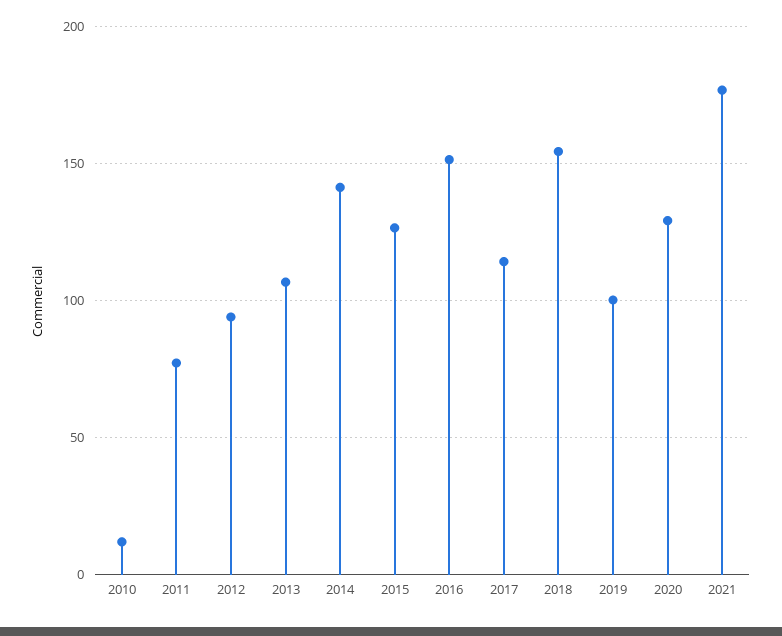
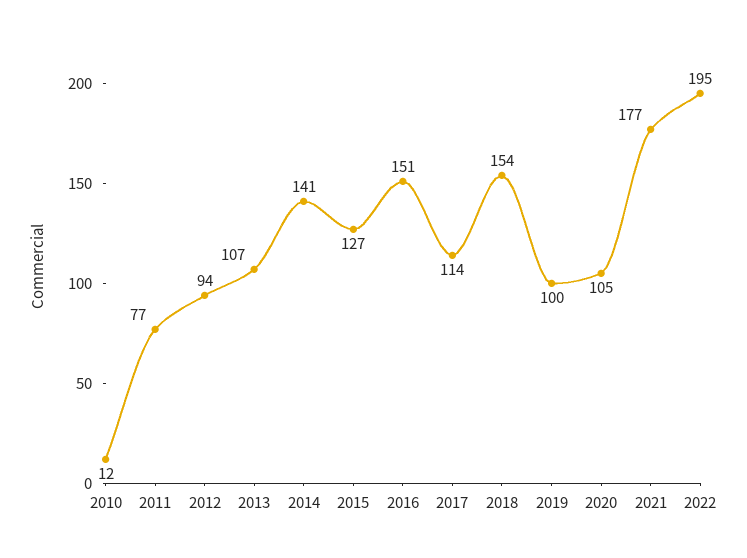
2020: 130 -> 105
2022: none -> 195

